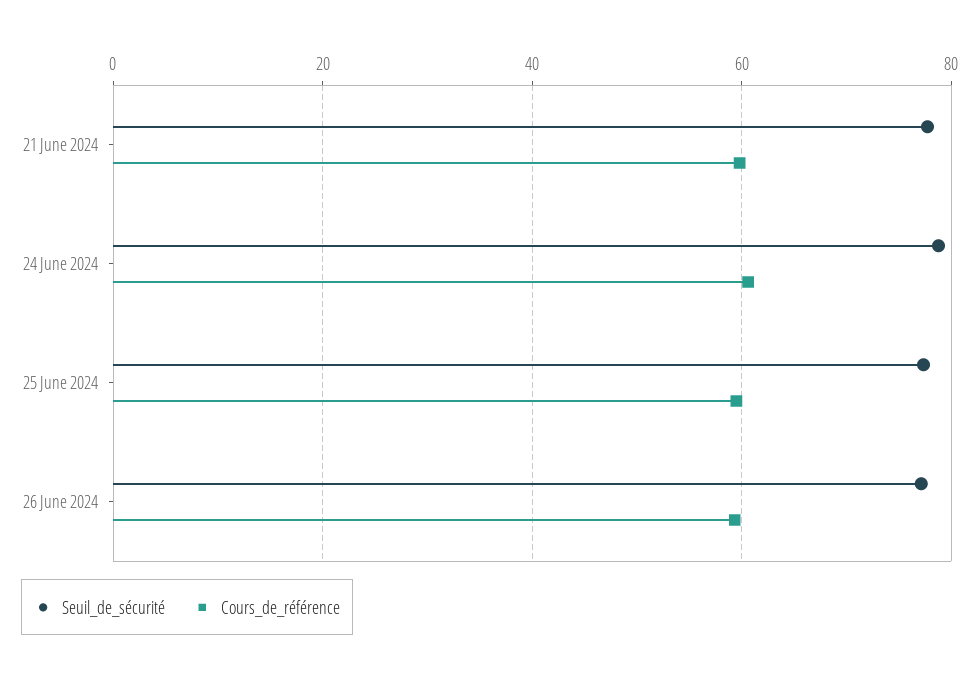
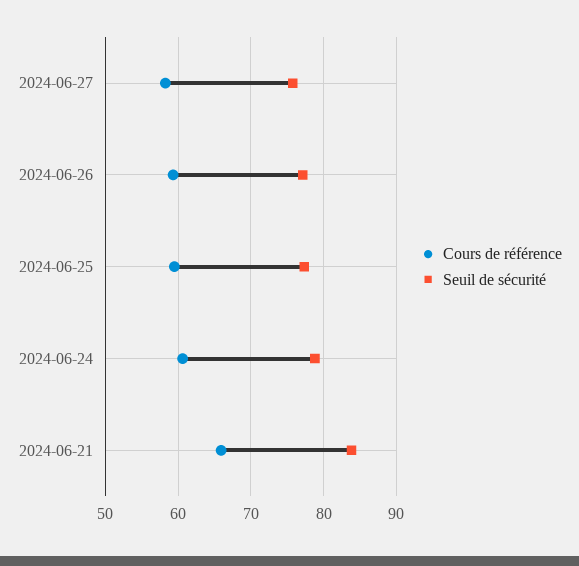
Seuil_de_sécurité, 21 June 2024: 78 -> 84
Cours_de_référence, 21 June 2024: 60 -> 66
Cours_de_référence, 2024-06-27: none -> 58
Seuil_de_sécurité, 2024-06-27: none -> 76

